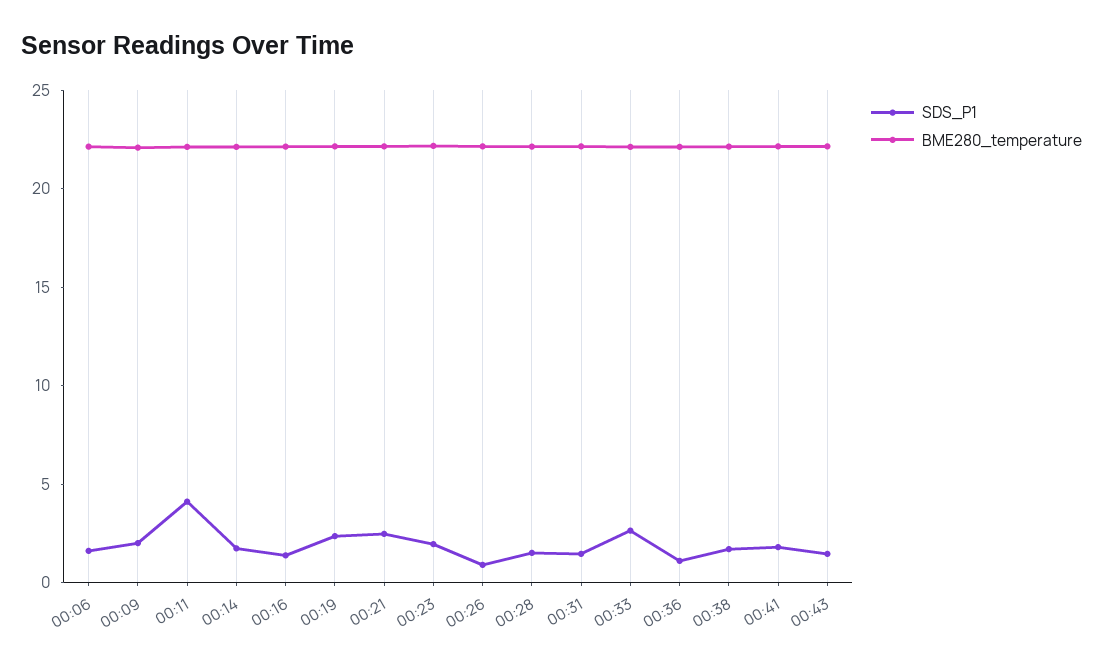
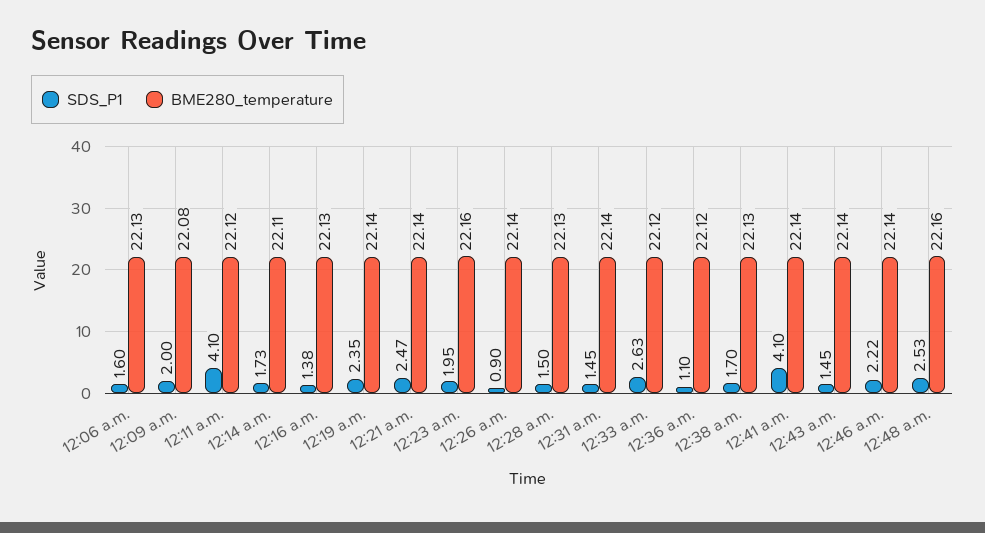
SDS_P1, 00:41: 2 -> 4.1
SDS_P1, 12:46 a.m.: none -> 2.22
BME280_temperature, 12:46 a.m.: none -> 22.14
SDS_P1, 12:48 a.m.: none -> 2.53
BME280_temperature, 12:48 a.m.: none -> 22.16

